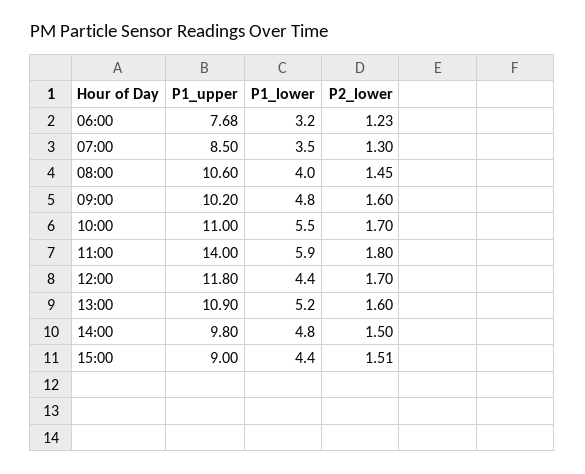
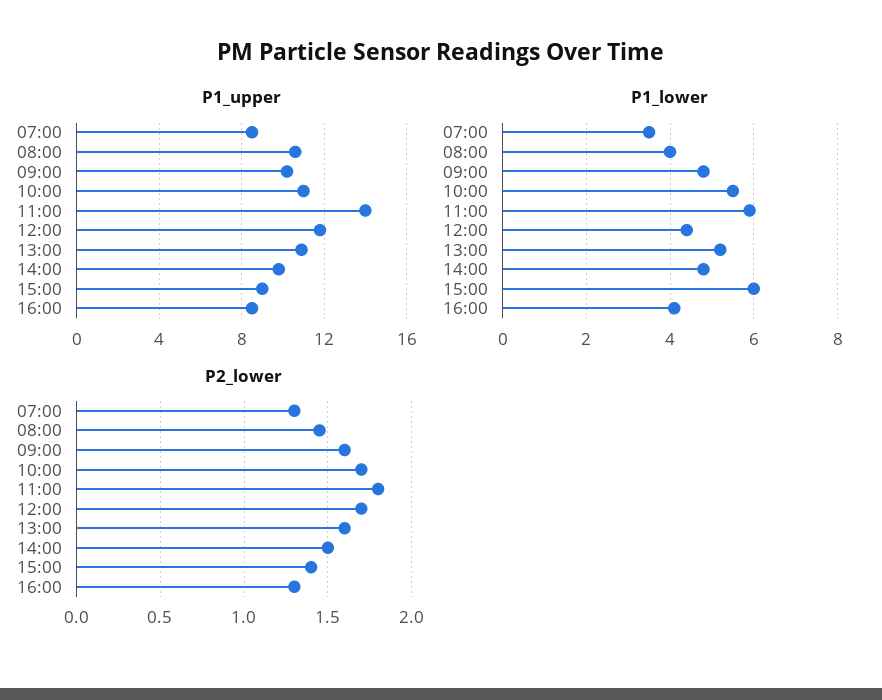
P1_upper, 06:00: 7.68 -> none
P1_lower, 06:00: 3.2 -> none
P2_lower, 06:00: 1.23 -> none
P1_lower, 15:00: 4.4 -> 6
P2_lower, 15:00: 1.51 -> 1.4
P1_upper, 16:00: none -> 8.5
P1_lower, 16:00: none -> 4
P2_lower, 16:00: none -> 1.3

